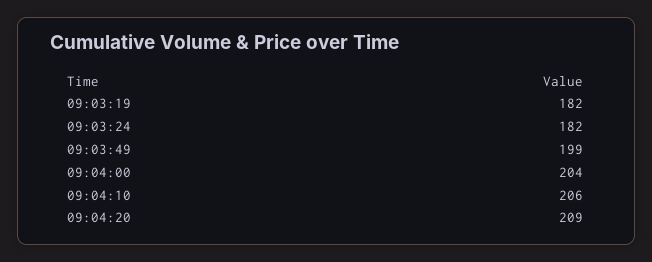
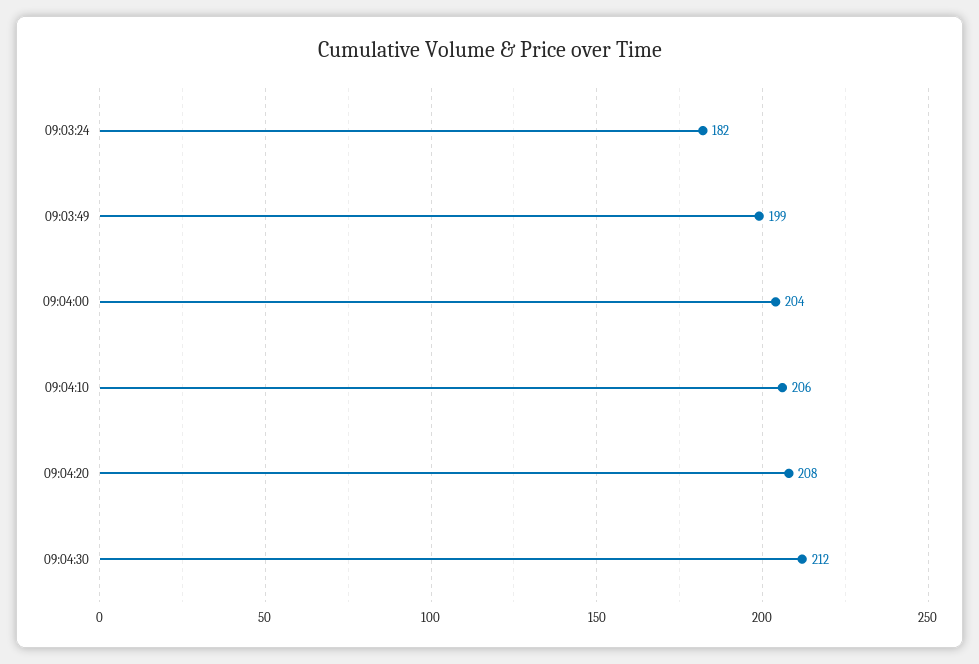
09:03:19: 182 -> none
09:04:20: 209 -> 208
09:04:30: none -> 212

